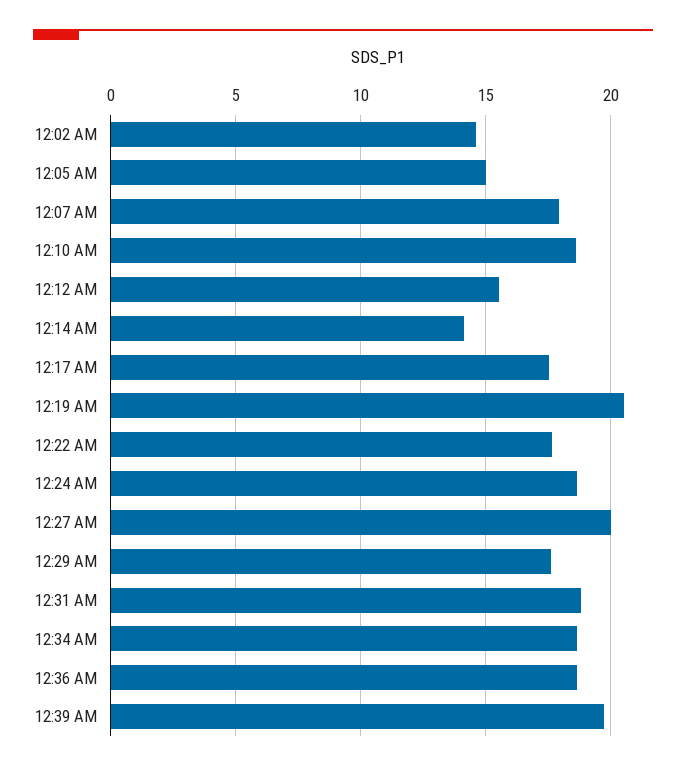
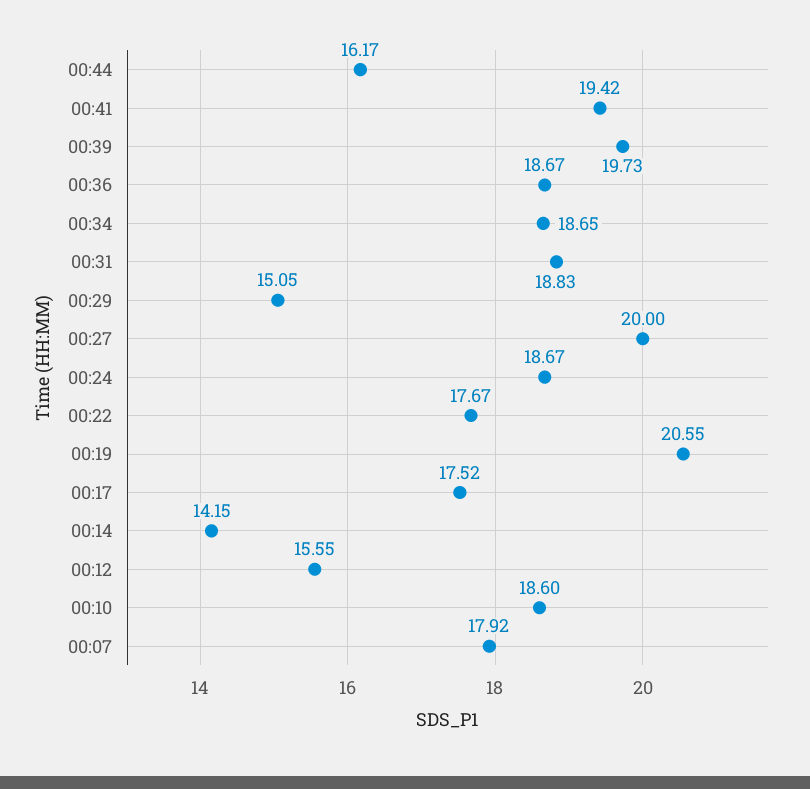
12:02 AM: 14.5 -> none
12:05 AM: 15 -> none
12:29 AM: 17.5 -> 15.05
00:44: none -> 16.17
00:41: none -> 19.42

